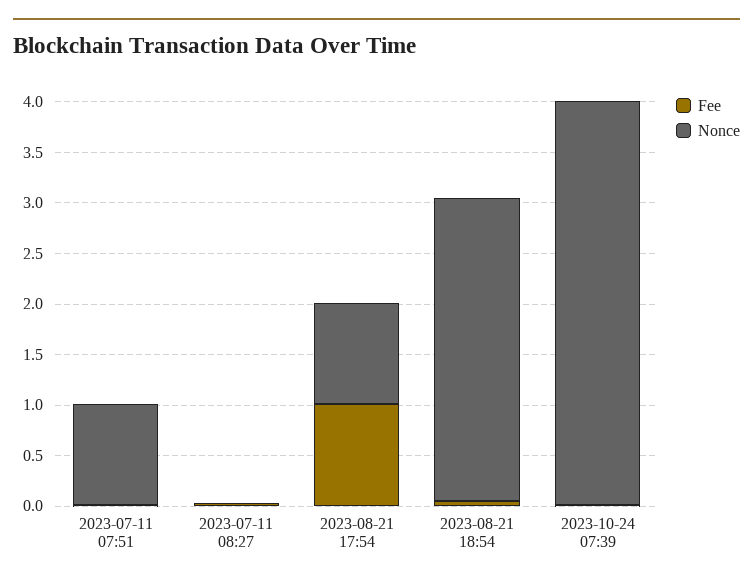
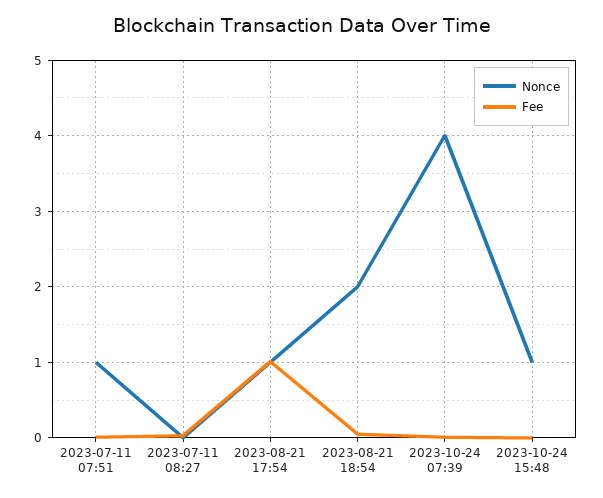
Nonce, 2023-08-21 18:54: 3 -> 2
Nonce, 2023-10-24 15:48: none -> 1
Fee, 2023-10-24 15:48: none -> 0

